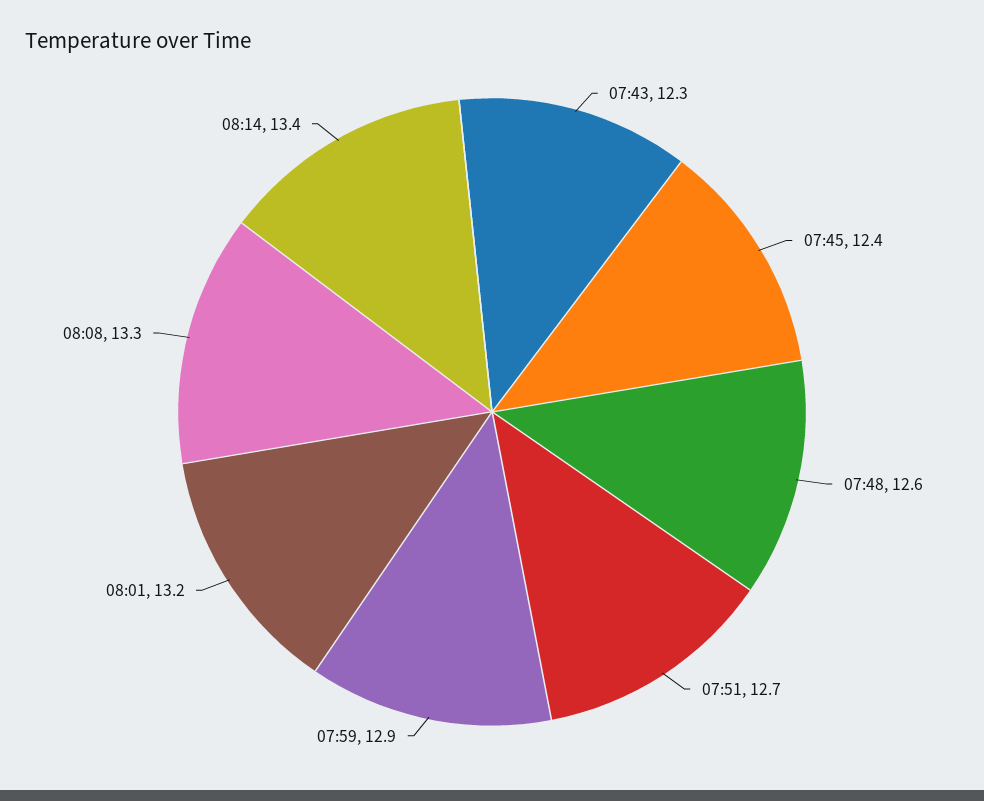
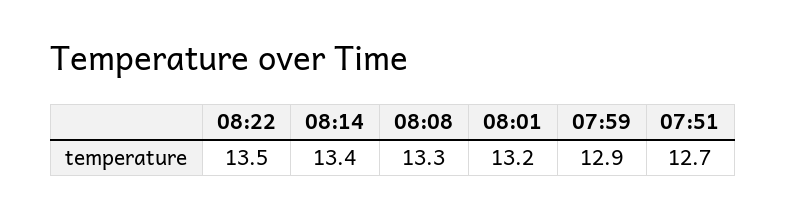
07:43: 12.3 -> none
07:45: 12.4 -> none
07:48: 12.6 -> none
08:22: none -> 13.5

